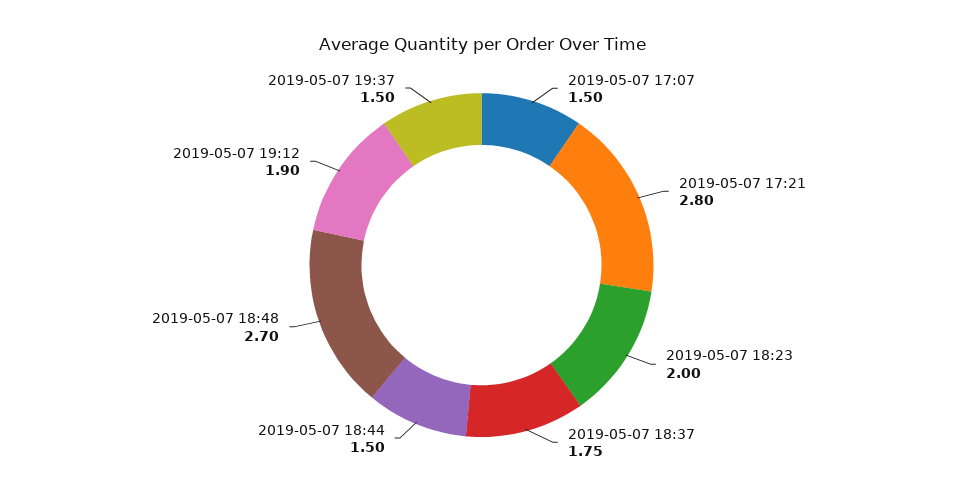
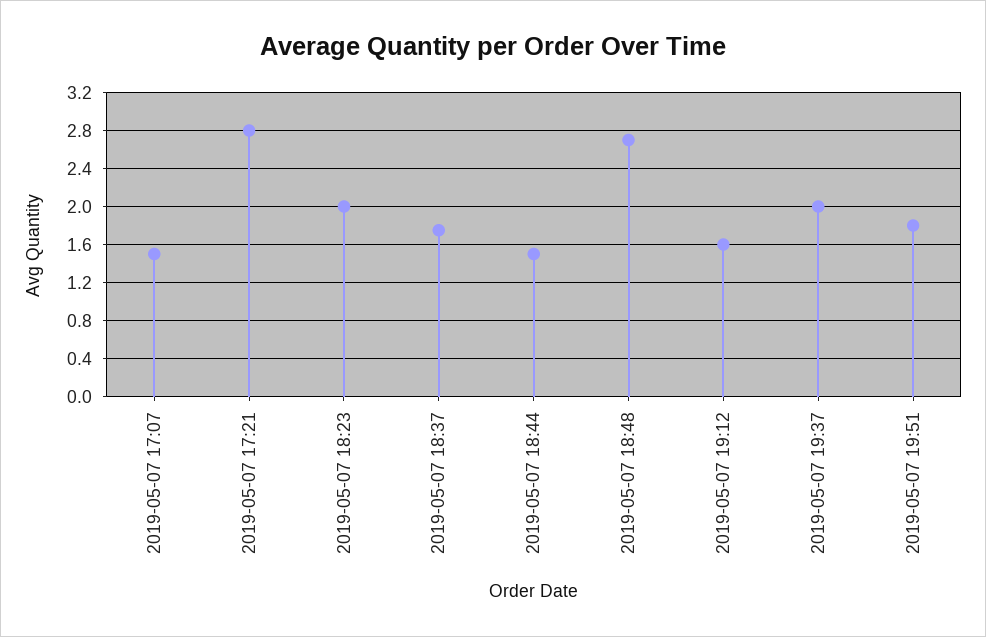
2019-05-07 19:12: 1.9 -> 1.6
2019-05-07 19:37: 1.5 -> 2
2019-05-07 19:51: none -> 1.8

